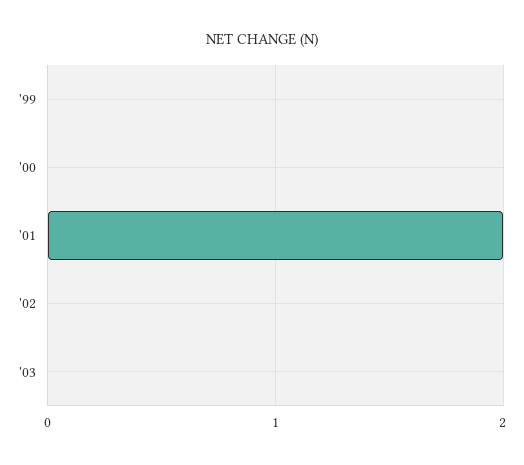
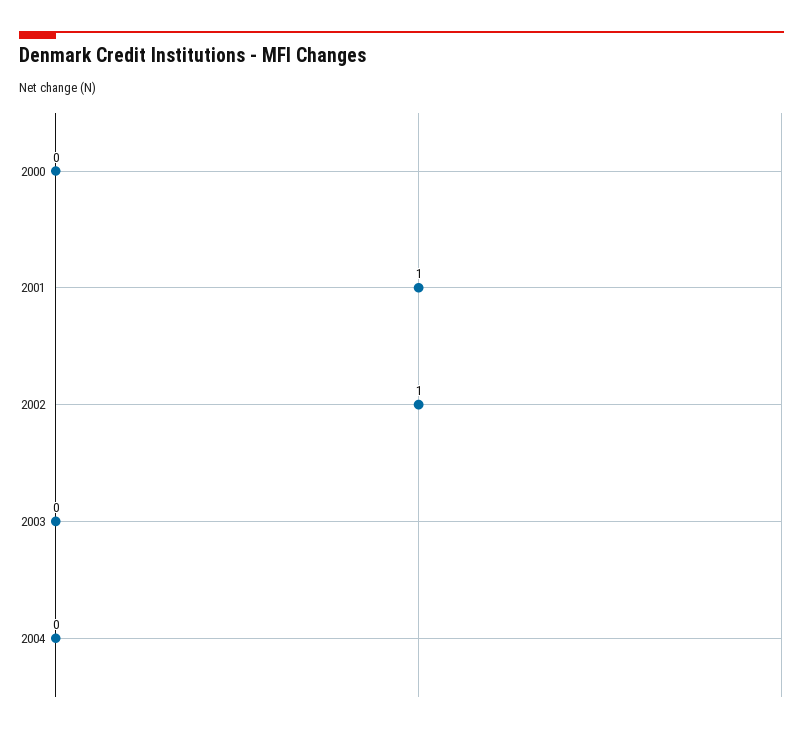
'99: 0 -> none
'01: 2 -> 1
'02: 0 -> 1
2004: none -> 0

